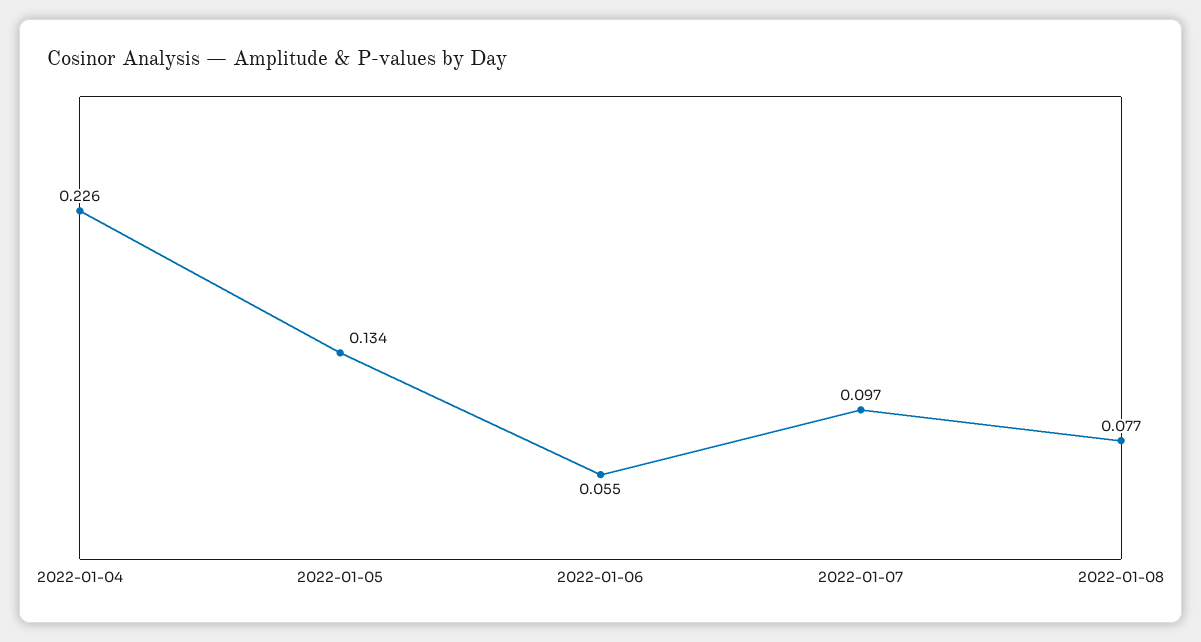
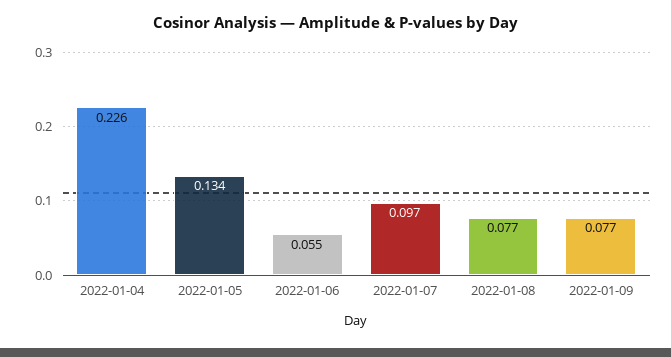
2022-01-09: none -> 0.077

